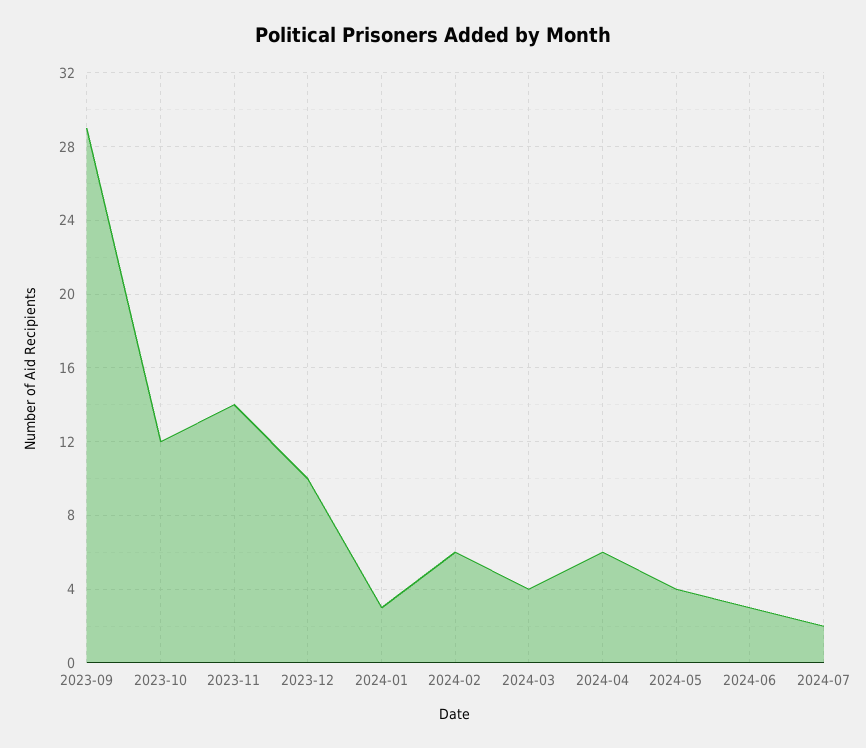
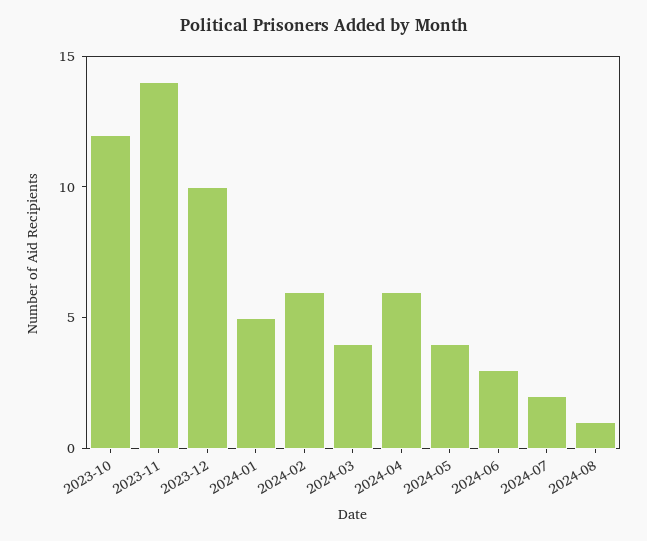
2023-09: 29 -> none
2024-01: 3 -> 5
2024-08: none -> 1

